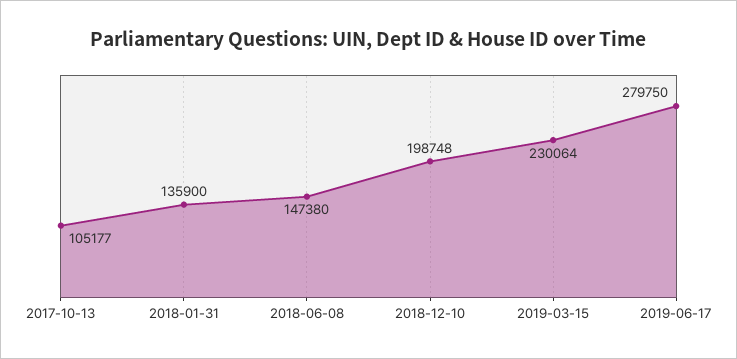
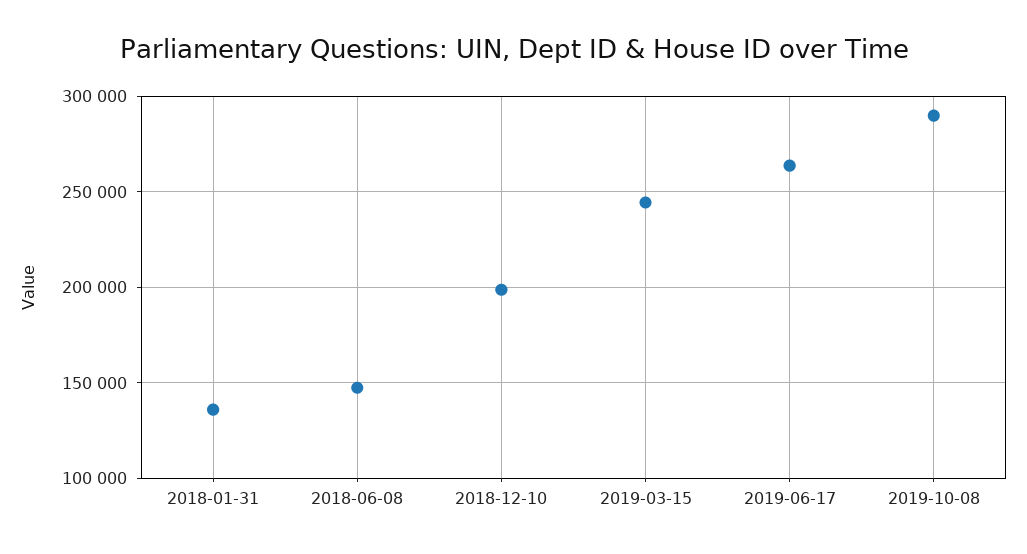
2017-10-13: 105177 -> none
2019-03-15: 230064 -> 245000
2019-06-17: 279750 -> 265000
2019-10-08: none -> 290000

